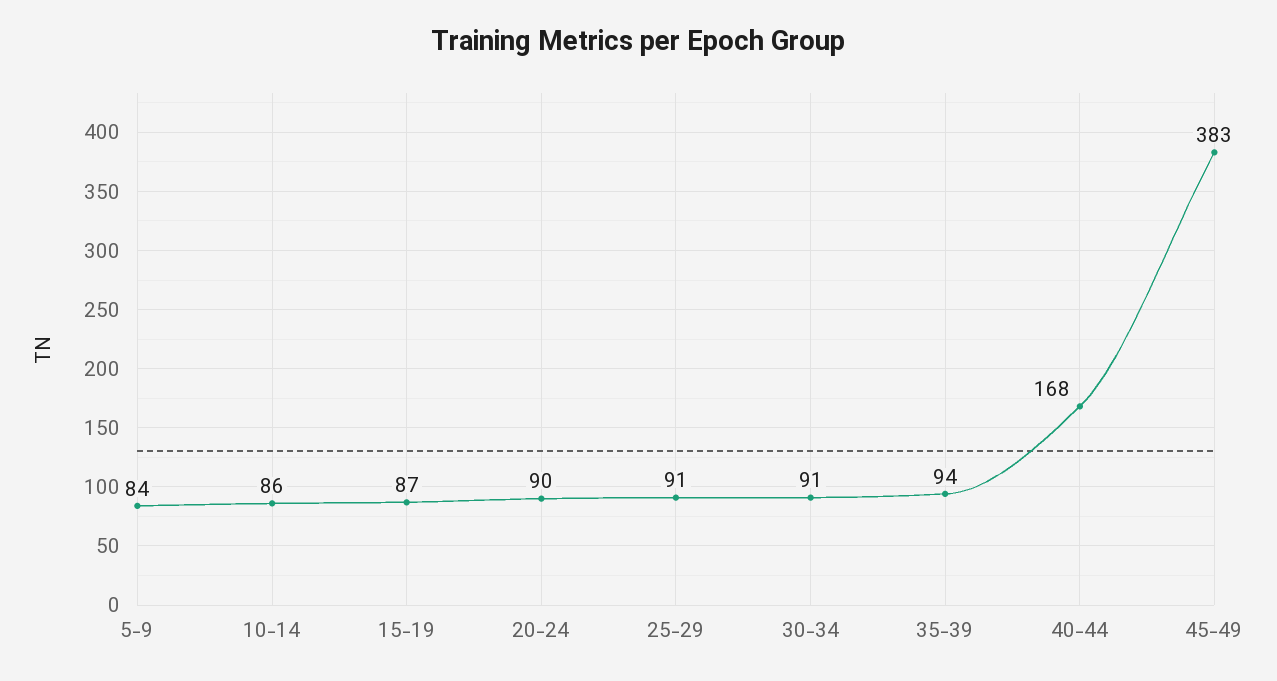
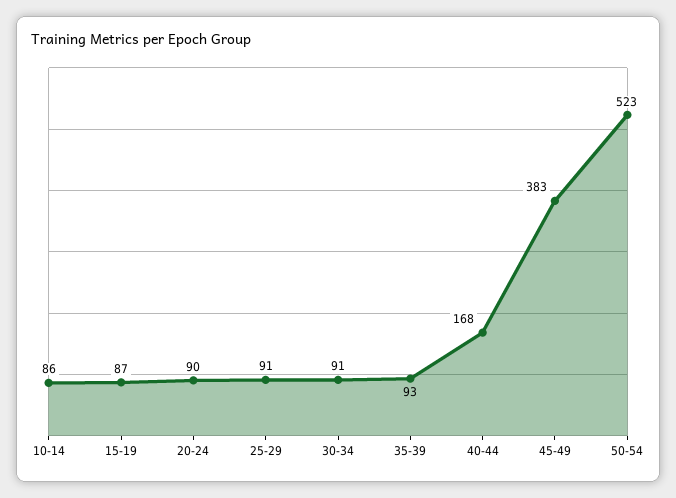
5-9: 84 -> none
35-39: 94 -> 93
50-54: none -> 523

